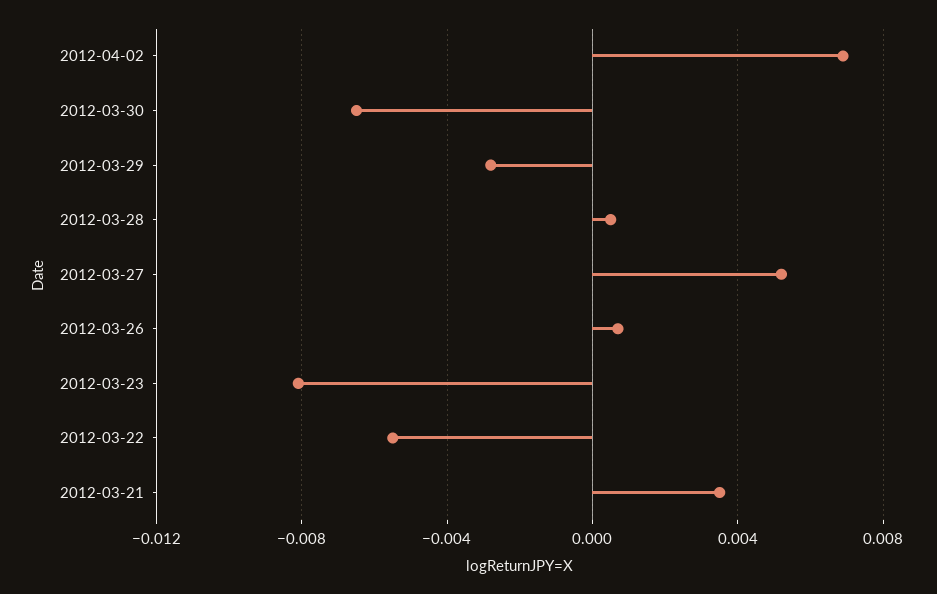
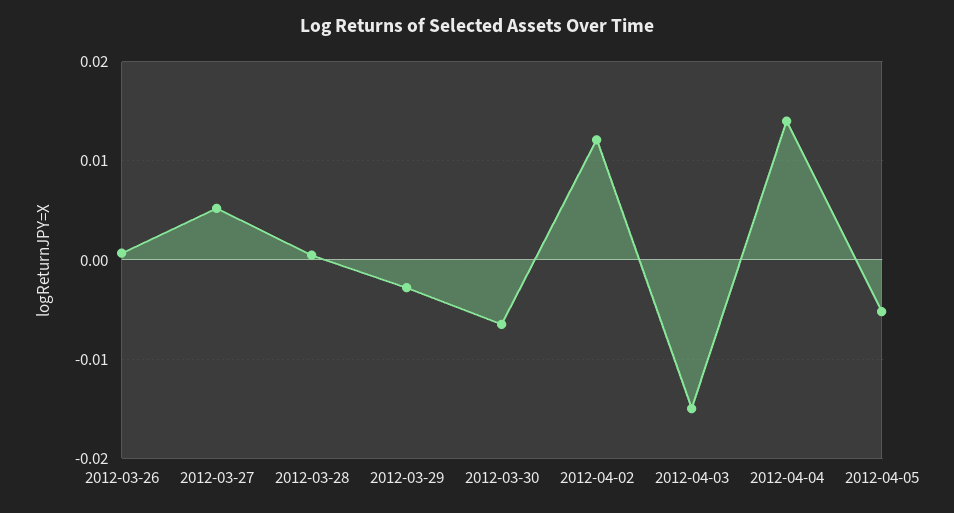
2012-04-02: 0.007 -> 0.012
2012-03-23: -0.008 -> none
2012-03-22: -0.0055 -> none
2012-03-21: 0.0035 -> none
2012-04-03: none -> -0.015
2012-04-04: none -> 0.014
2012-04-05: none -> -0.005

